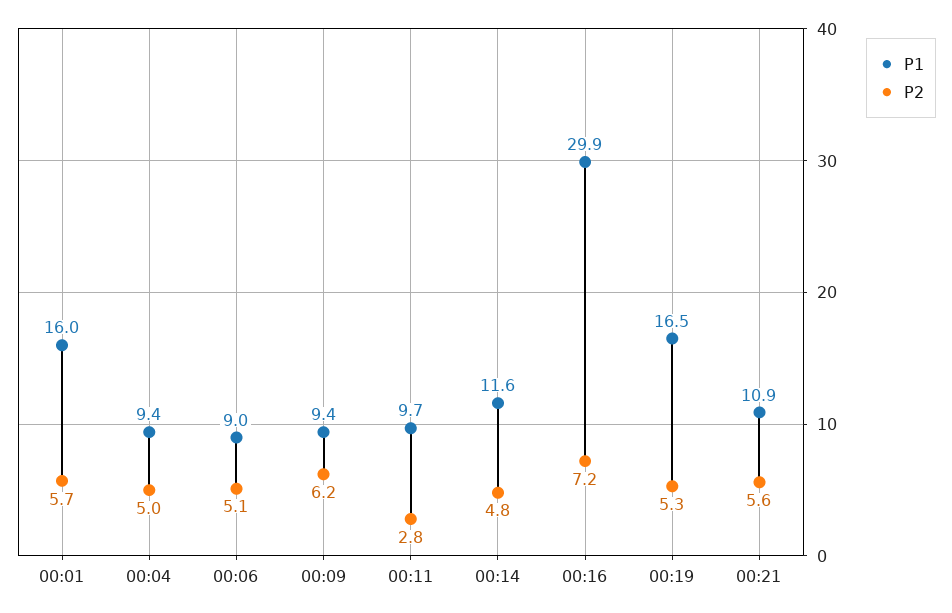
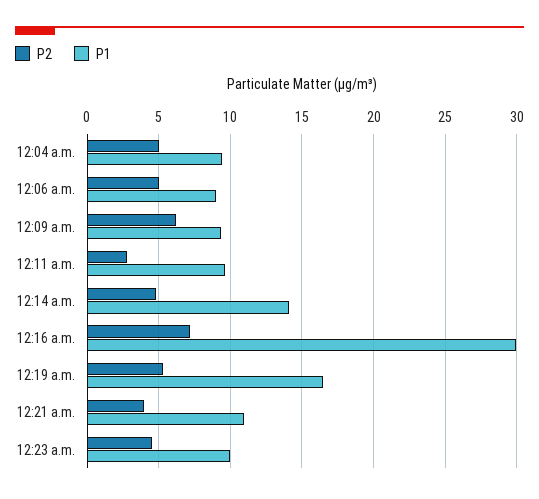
P1, 00:01: 16 -> none
P2, 00:01: 5.7 -> none
P1, 00:14: 11.6 -> 14
P2, 00:21: 5.6 -> 4
P2, 12:23 a.m.: none -> 4.5
P1, 12:23 a.m.: none -> 10

